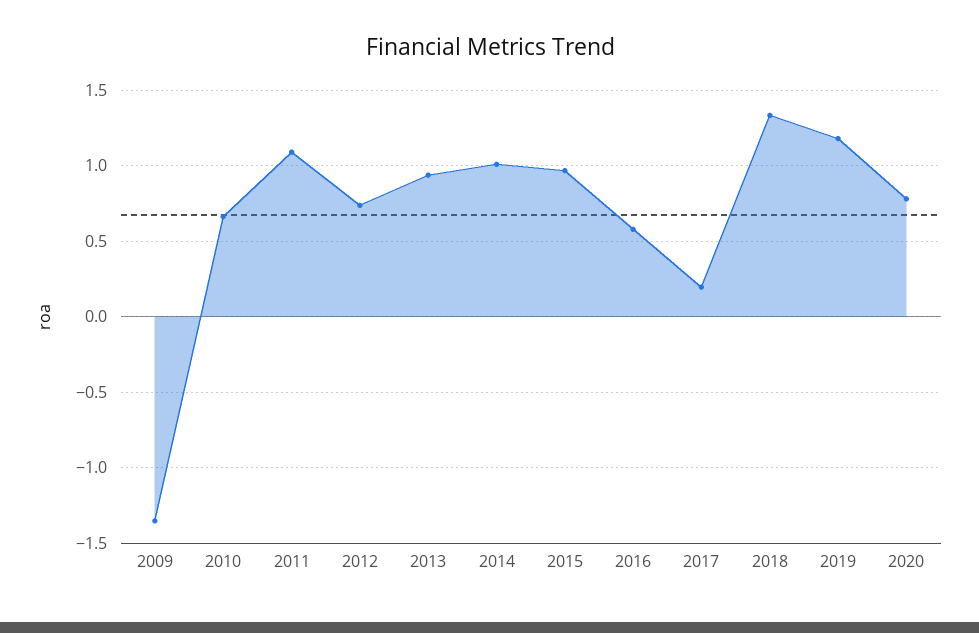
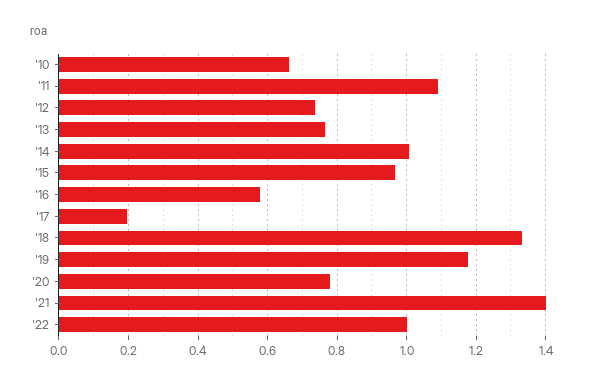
2009: -1.35 -> none
2013: 0.95 -> 0.76
'21: none -> 1.4
'22: none -> 1

